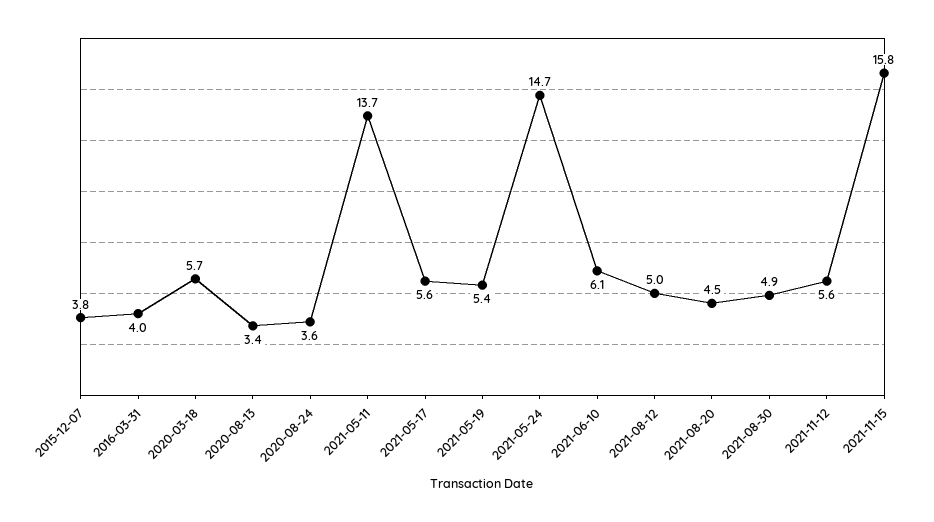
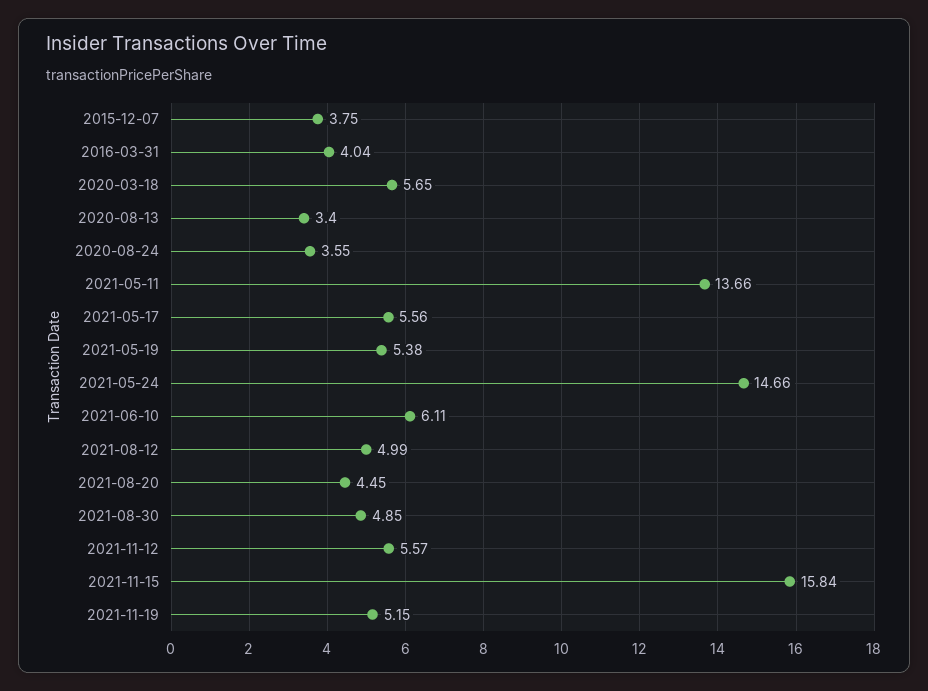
2021-11-19: none -> 5.15

